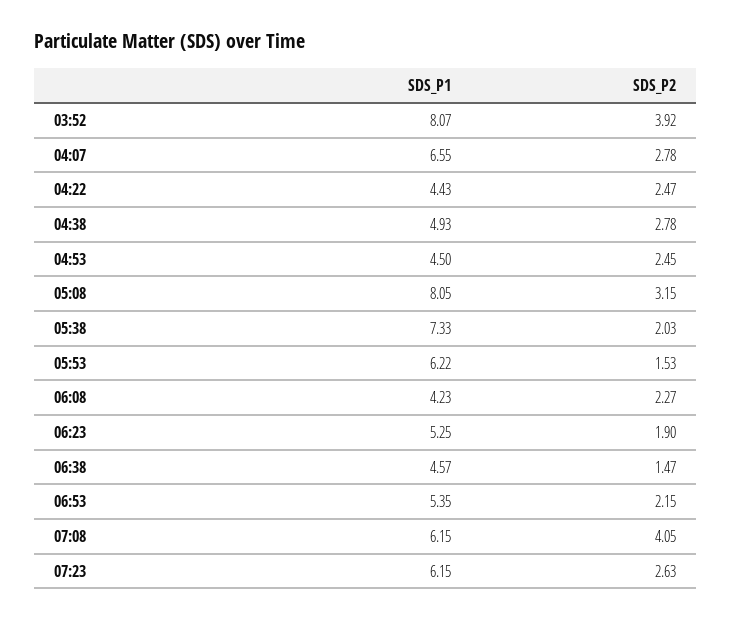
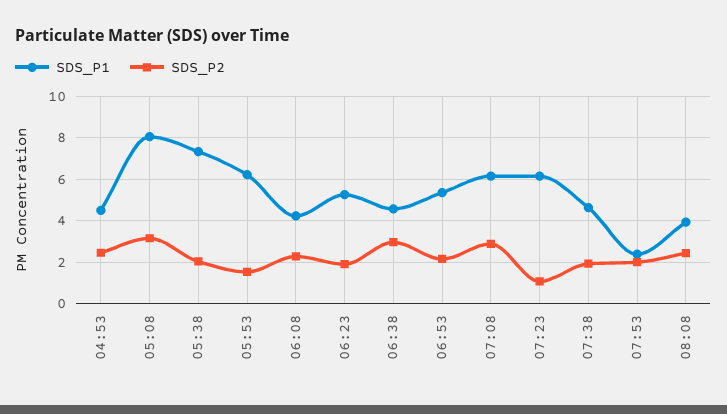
SDS_P1, 03:52: 8.07 -> none
SDS_P2, 03:52: 3.92 -> none
SDS_P1, 04:07: 6.55 -> none
SDS_P2, 04:07: 2.78 -> none
SDS_P1, 04:22: 4.43 -> none
SDS_P2, 04:22: 2.47 -> none
SDS_P1, 04:38: 4.93 -> none
SDS_P2, 04:38: 2.78 -> none
SDS_P2, 06:38: 1.47 -> 3
SDS_P2, 07:08: 4.05 -> 3
SDS_P2, 07:23: 2.63 -> 1
SDS_P1, 07:38: none -> 4.5
SDS_P2, 07:38: none -> 2
SDS_P1, 07:53: none -> 2.5
SDS_P2, 07:53: none -> 2
SDS_P1, 08:08: none -> 4
SDS_P2, 08:08: none -> 2.5

